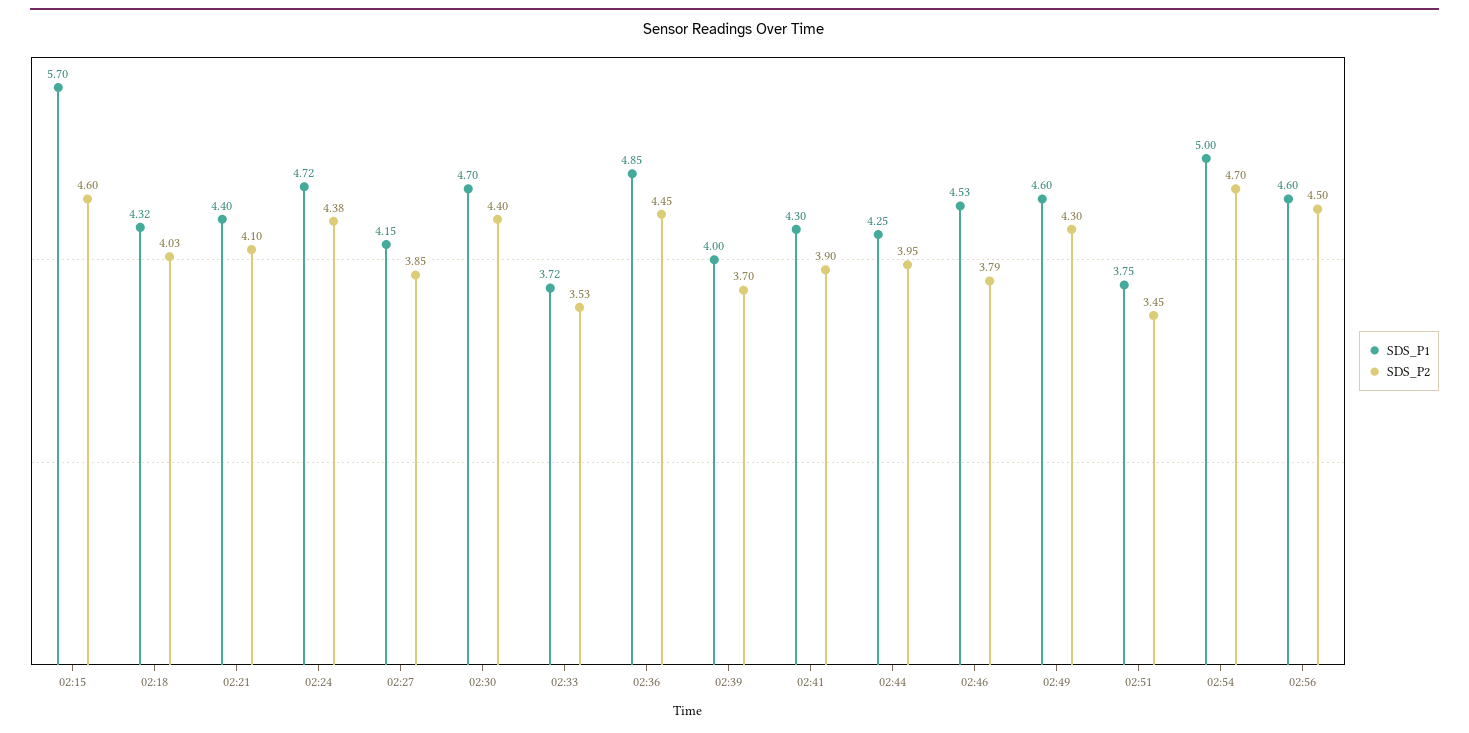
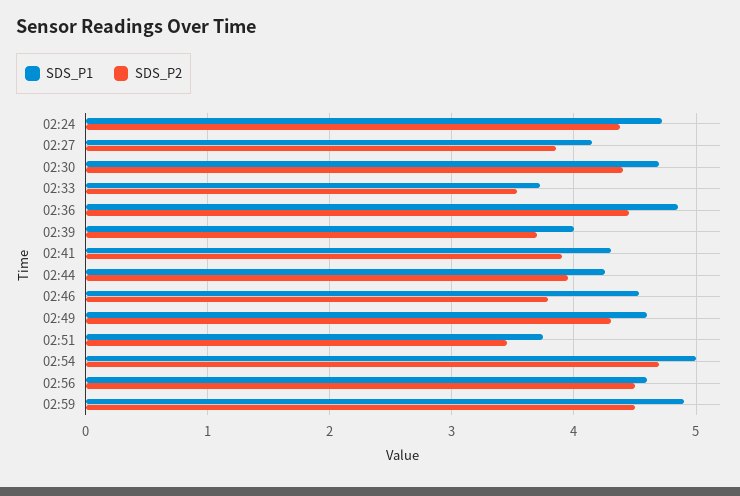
SDS_P1, 02:15: 5.7 -> none
SDS_P2, 02:15: 4.6 -> none
SDS_P1, 02:18: 4.32 -> none
SDS_P2, 02:18: 4.03 -> none
SDS_P1, 02:21: 4.4 -> none
SDS_P2, 02:21: 4.1 -> none
SDS_P1, 02:59: none -> 4.9
SDS_P2, 02:59: none -> 4.5

